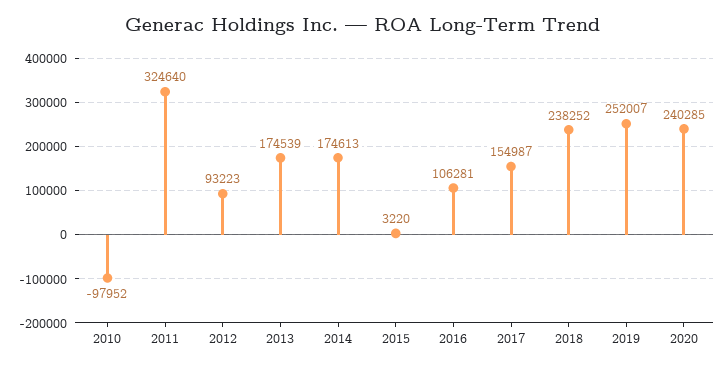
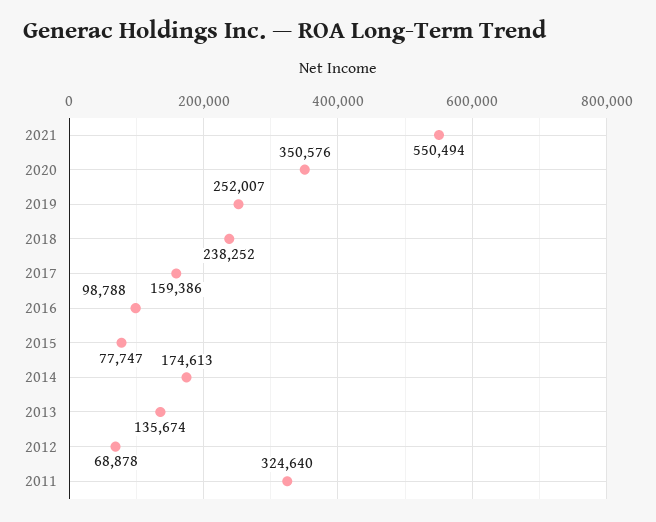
2010: -97952 -> none
2012: 93223 -> 68878
2013: 174539 -> 135674
2015: 3220 -> 77747
2016: 106281 -> 98788
2017: 154987 -> 159386
2020: 240285 -> 350576
2021: none -> 550494

